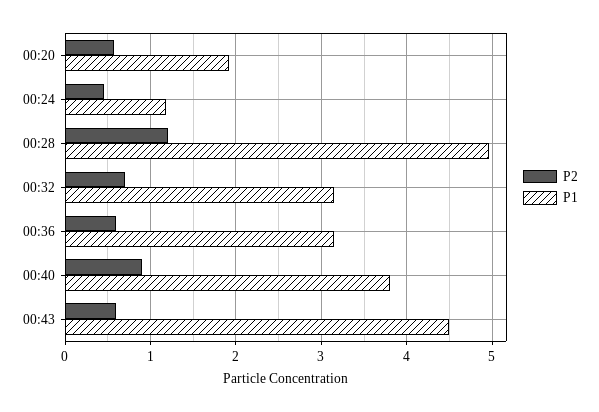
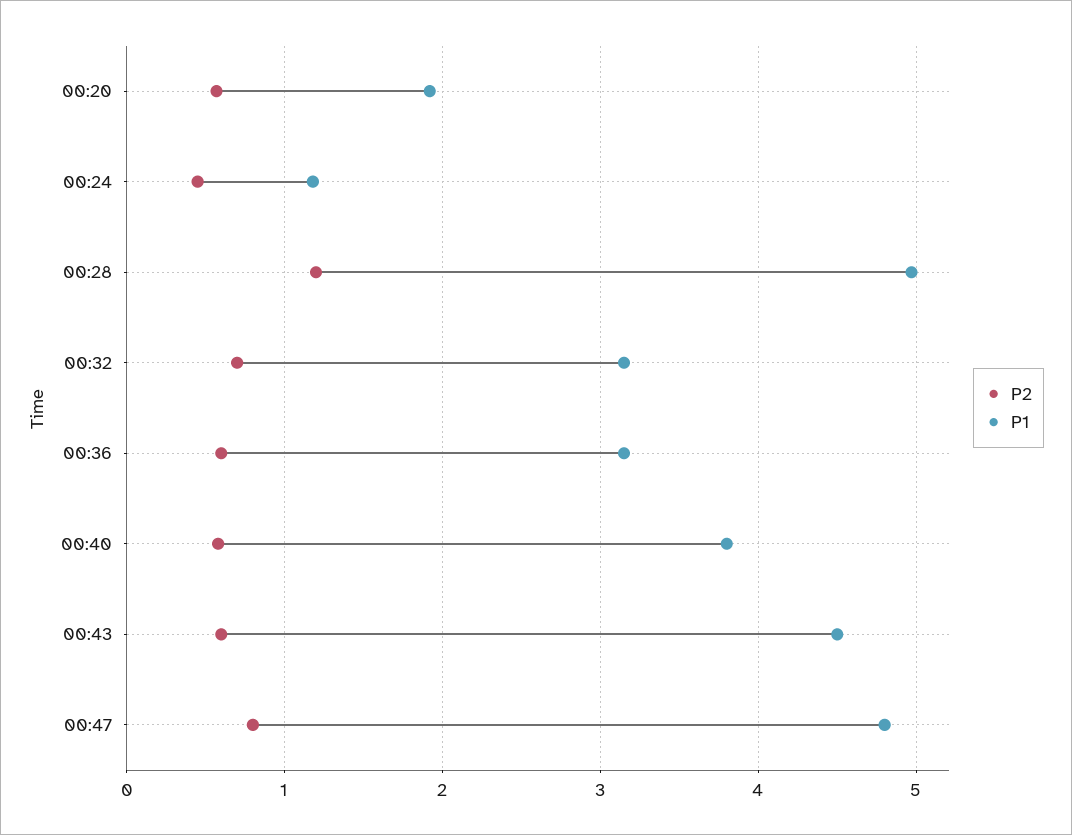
P2, 00:40: 0.9 -> 0.6
P2, 00:47: none -> 0.8
P1, 00:47: none -> 4.8

